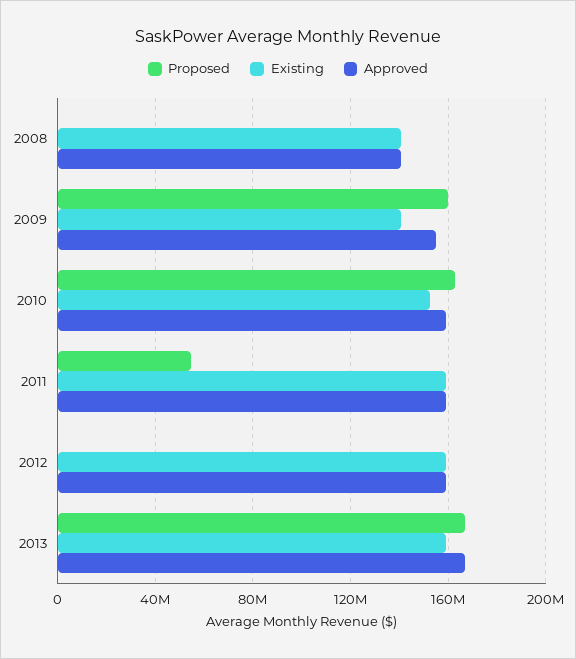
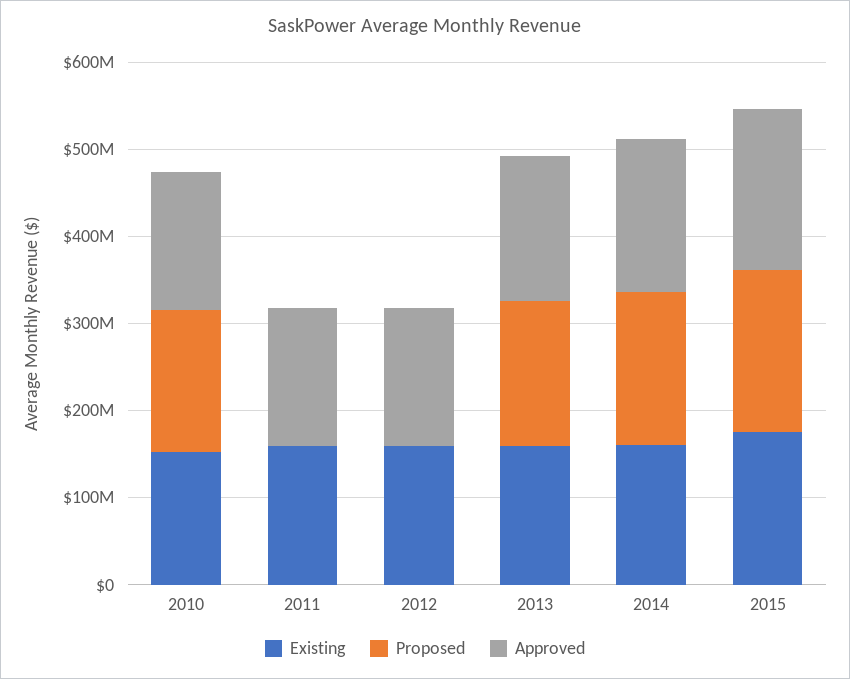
Proposed, 2008: 0 -> none
Existing, 2008: 140000000 -> none
Approved, 2008: 140000000 -> none
Proposed, 2009: 160000000 -> none
Existing, 2009: 140000000 -> none
Approved, 2009: 155000000 -> none
Proposed, 2011: 55000000 -> 0
Existing, 2014: none -> 160000000
Proposed, 2014: none -> 180000000
Approved, 2014: none -> 180000000
Existing, 2015: none -> 180000000
Proposed, 2015: none -> 180000000
Approved, 2015: none -> 180000000

